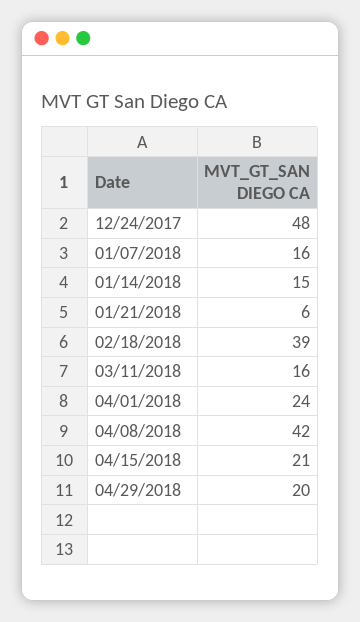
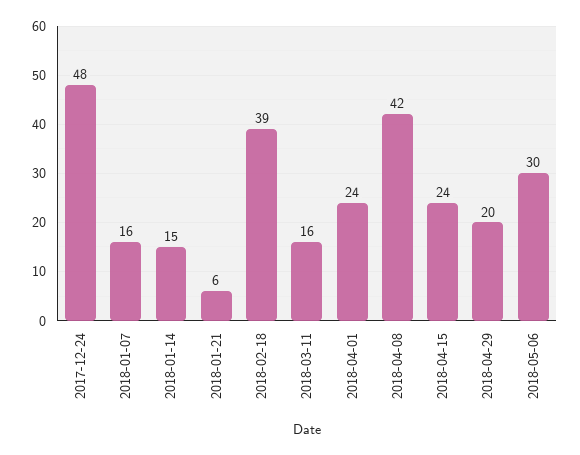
04/15/2018: 21 -> 24
2018-05-06: none -> 30

